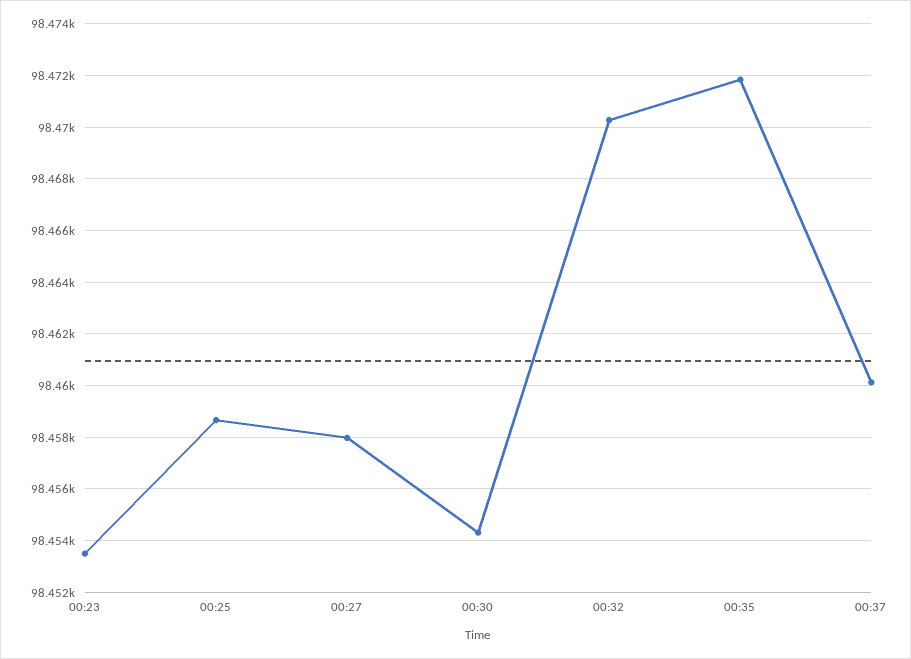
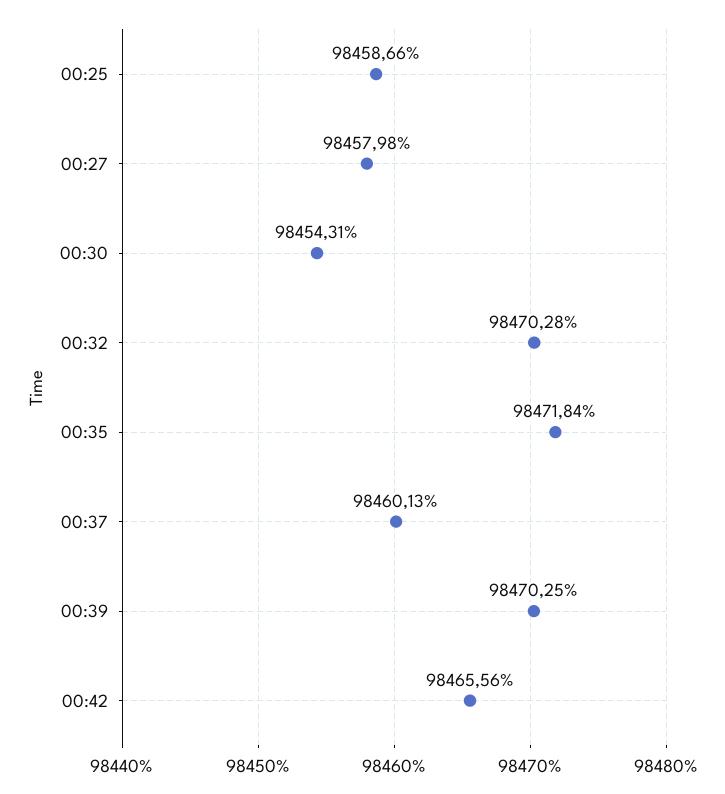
00:23: 98453.5 -> none
00:39: none -> 98470.25
00:42: none -> 98465.56

